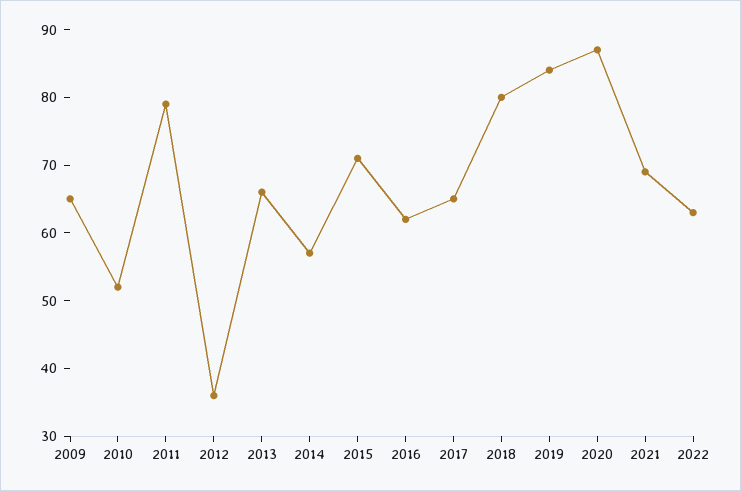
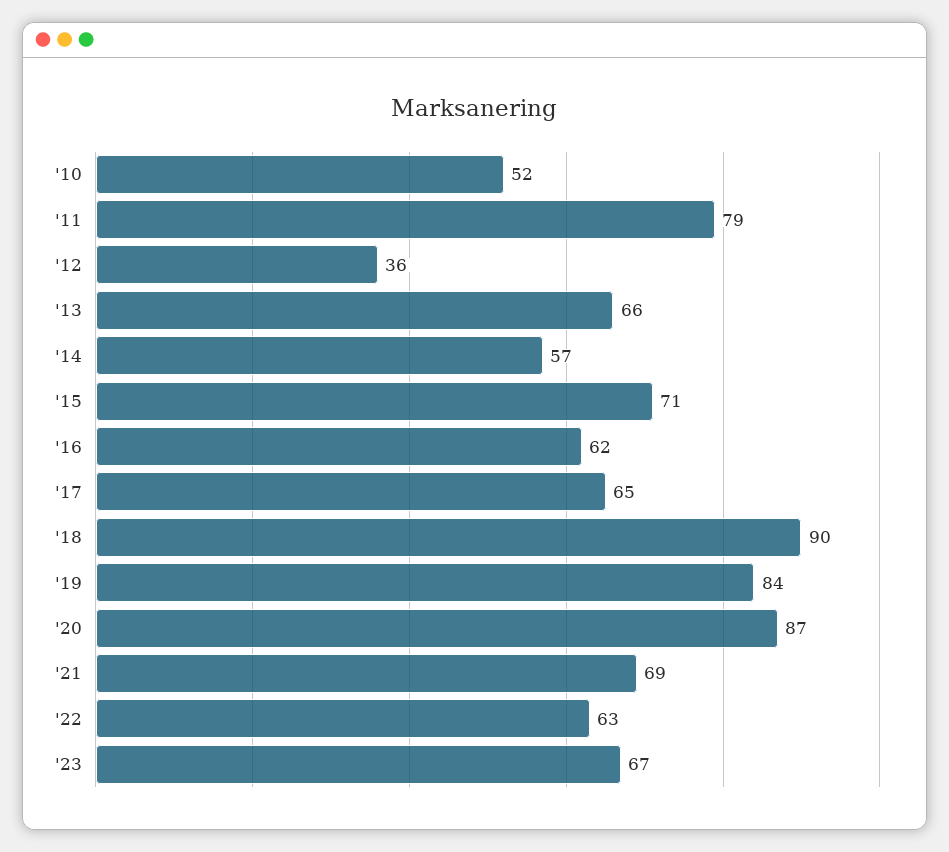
2009: 65 -> none
2018: 80 -> 90
'23: none -> 67

